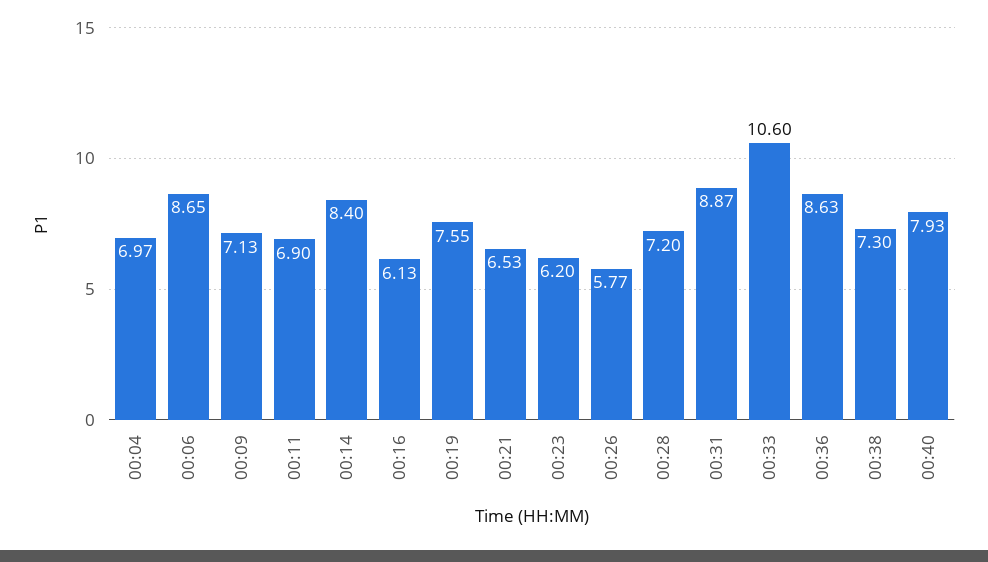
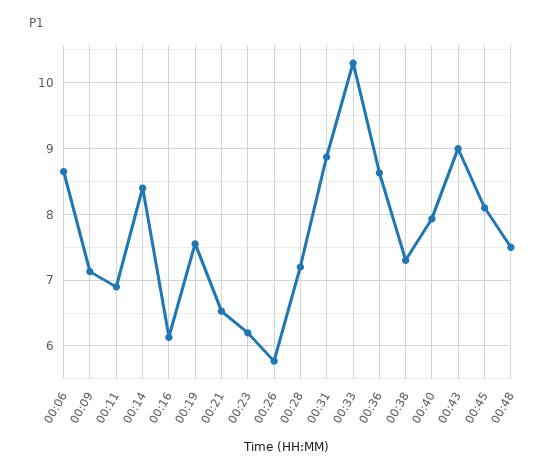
00:04: 6.97 -> none
00:33: 10.6 -> 10.3
00:43: none -> 9
00:45: none -> 8.1
00:48: none -> 7.5

